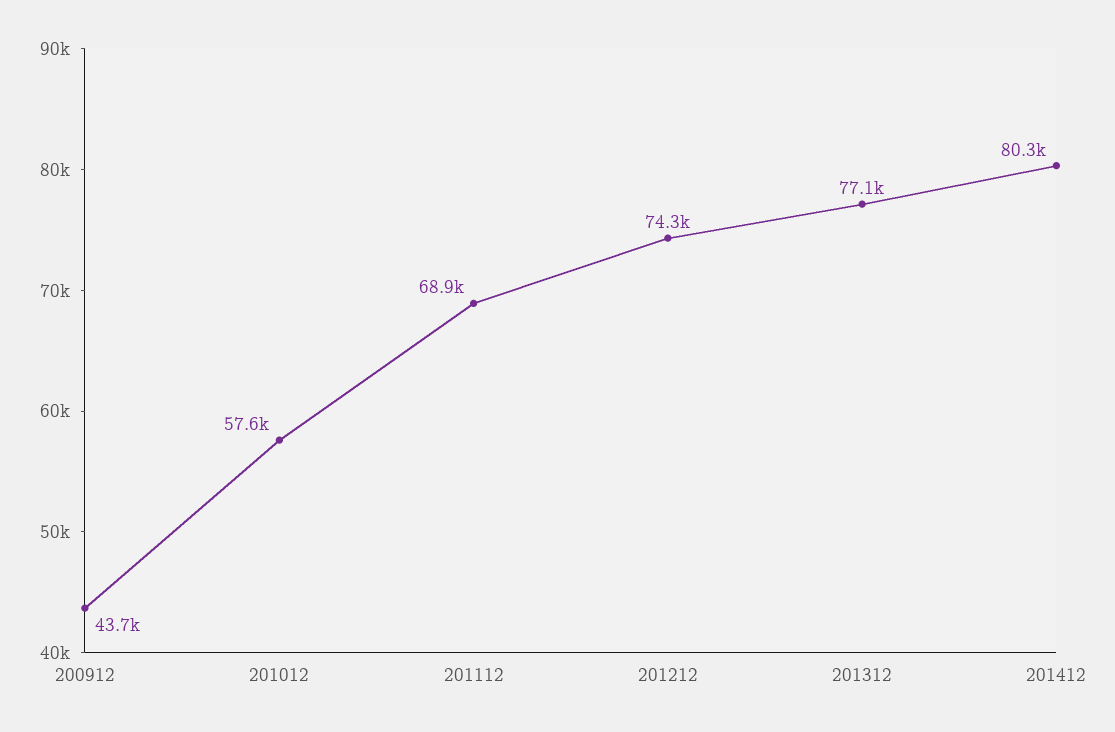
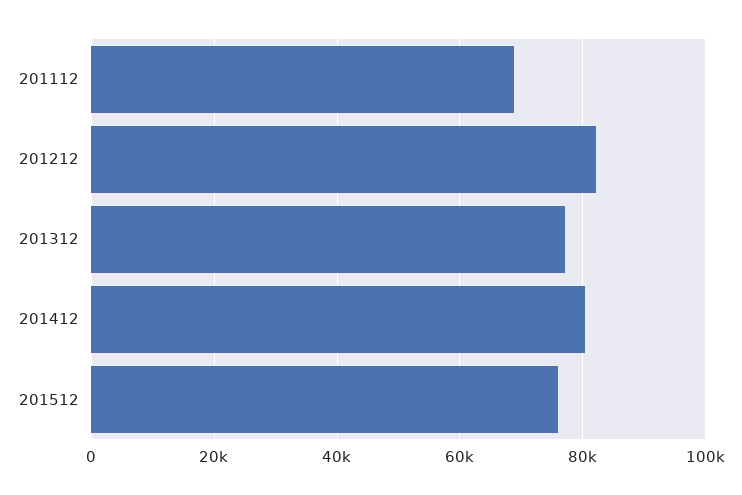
200912: 43700 -> none
201012: 57600 -> none
201212: 74300 -> 82000
201512: none -> 76000

